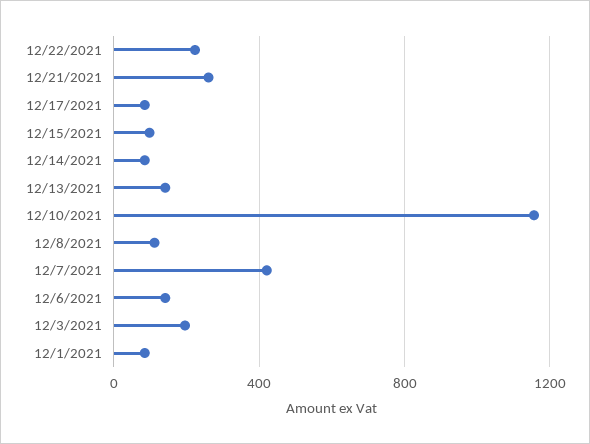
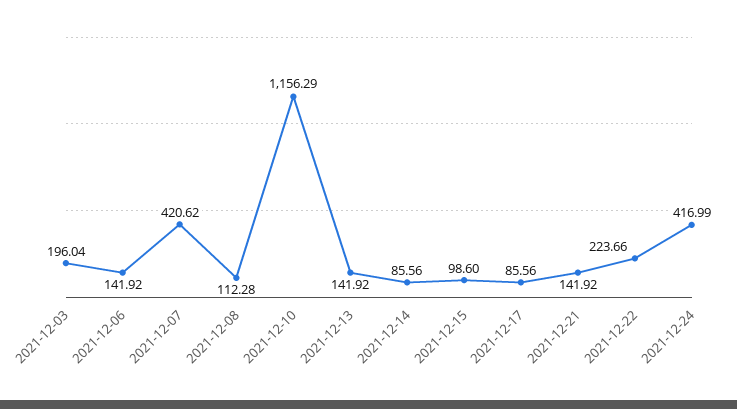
12/21/2021: 250 -> 141.92
12/1/2021: 100 -> none
2021-12-24: none -> 416.99

